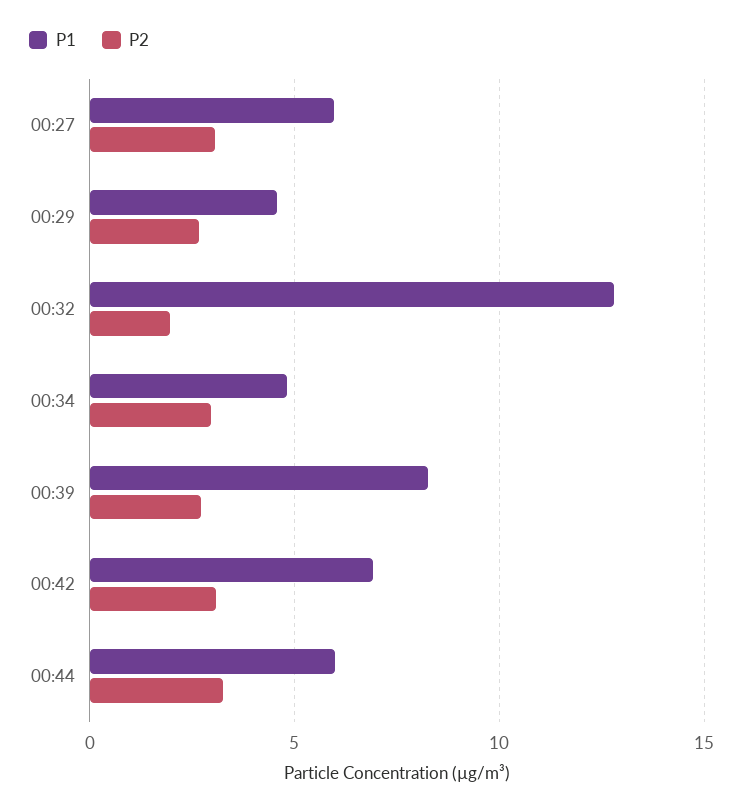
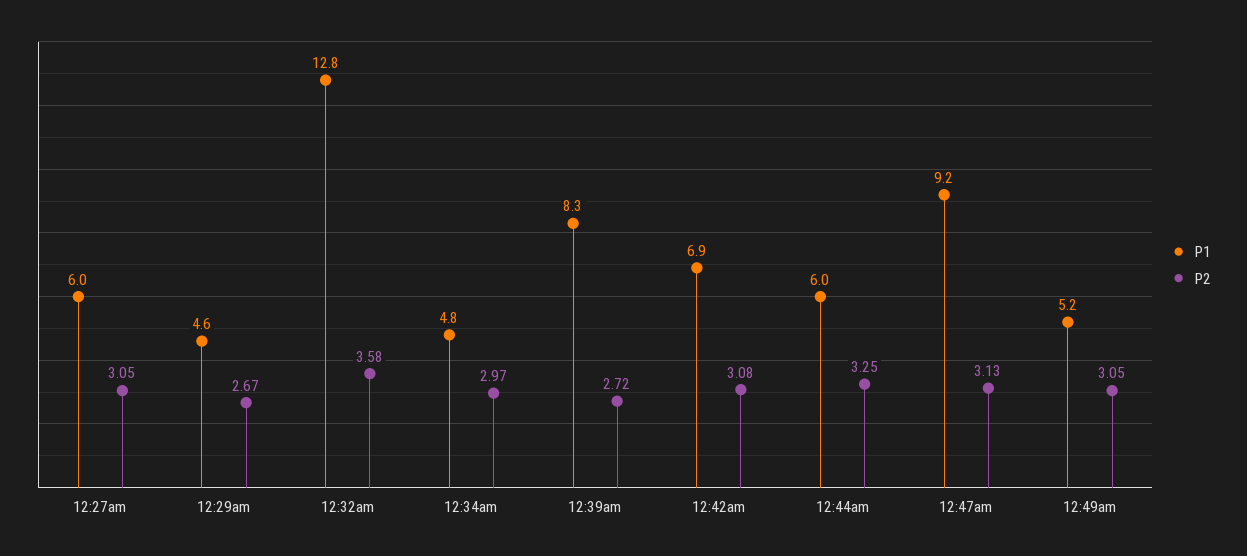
P2, 00:32: 2 -> 3.58
P1, 12:47am: none -> 9.2
P2, 12:47am: none -> 3.13
P1, 12:49am: none -> 5.2
P2, 12:49am: none -> 3.05

